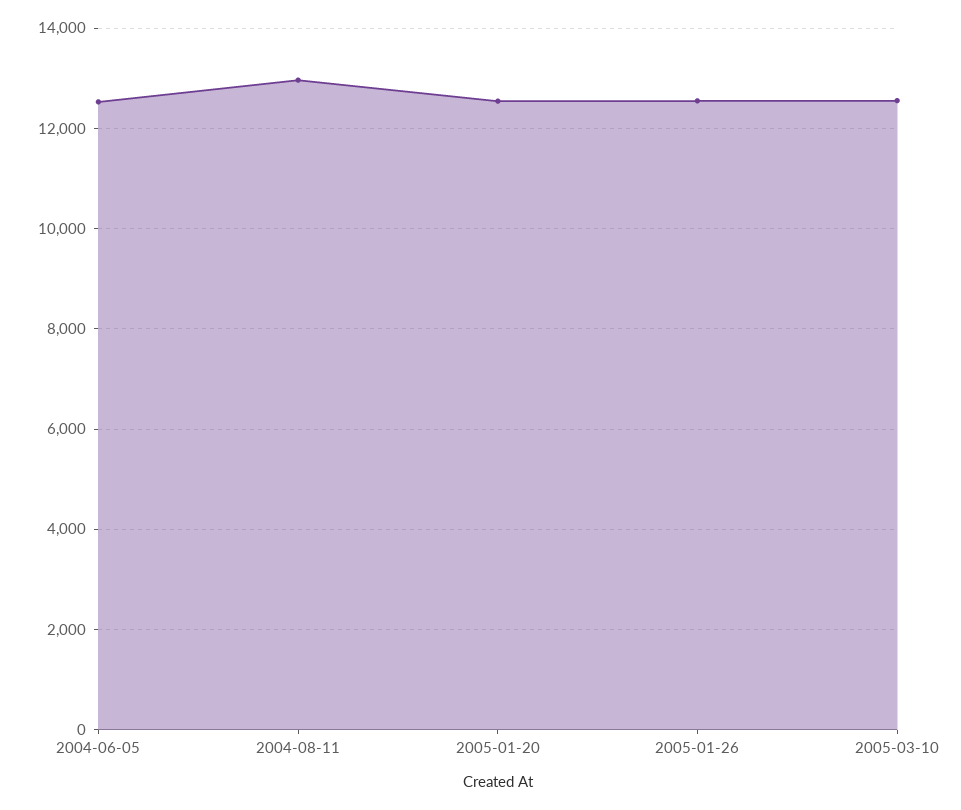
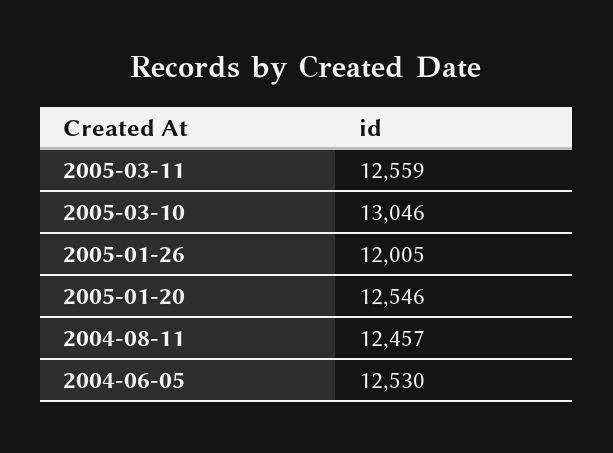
2004-08-11: 13000 -> 12457
2005-01-26: 12600 -> 12005
2005-03-10: 12600 -> 13046
2005-03-11: none -> 12559

